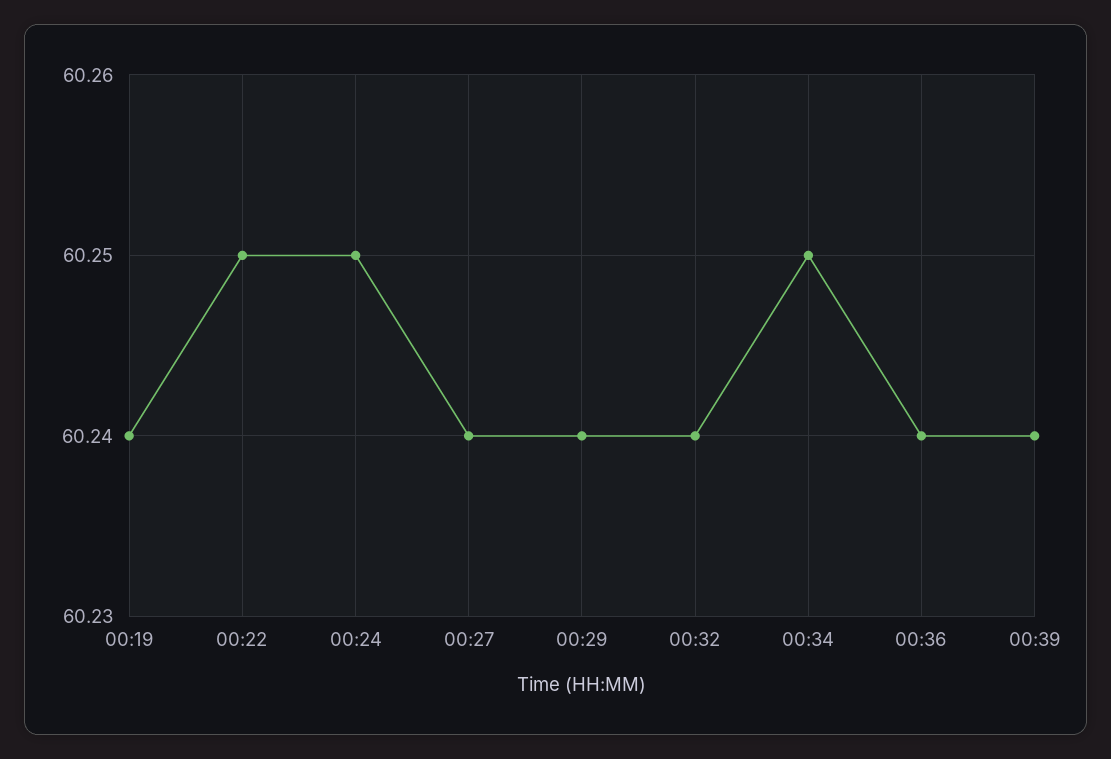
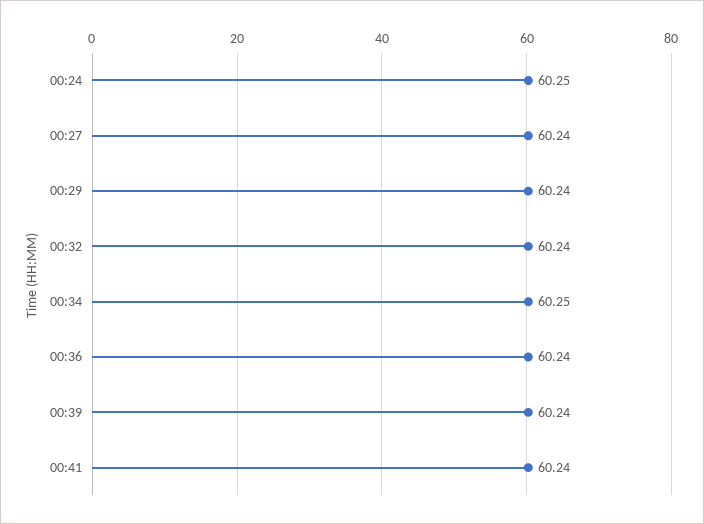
00:19: 60.24 -> none
00:22: 60.25 -> none
00:41: none -> 60.24

